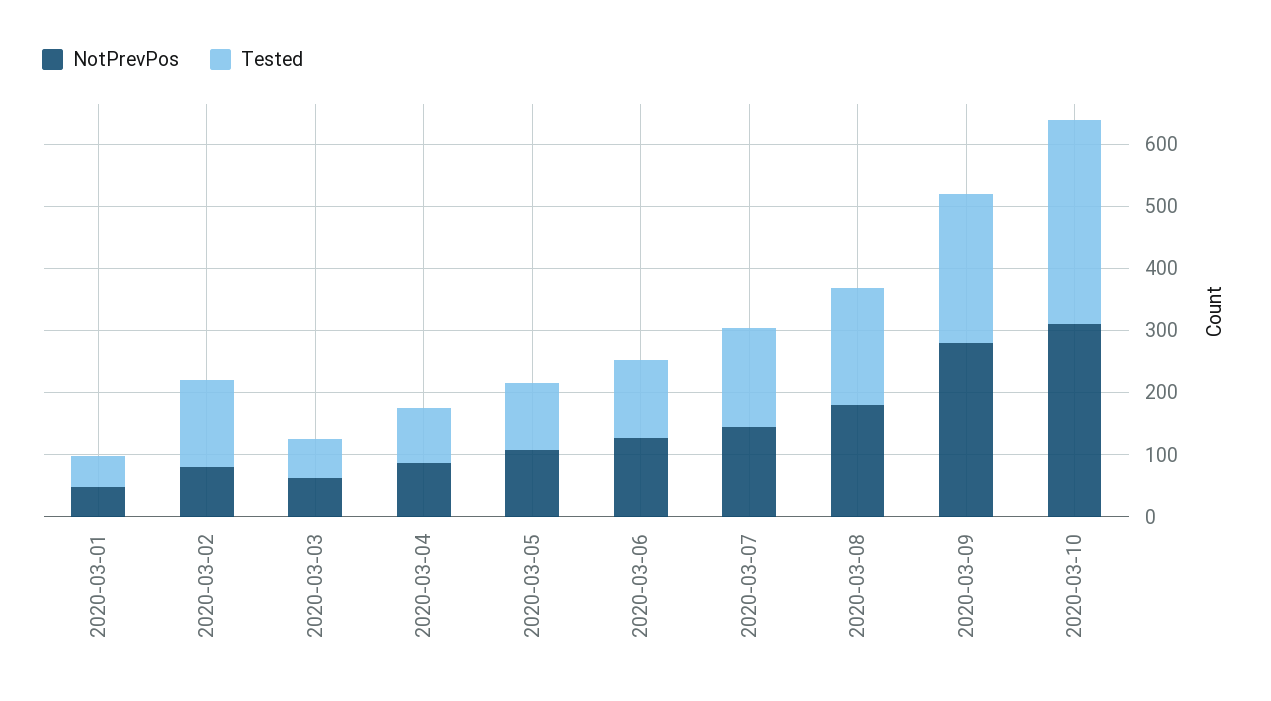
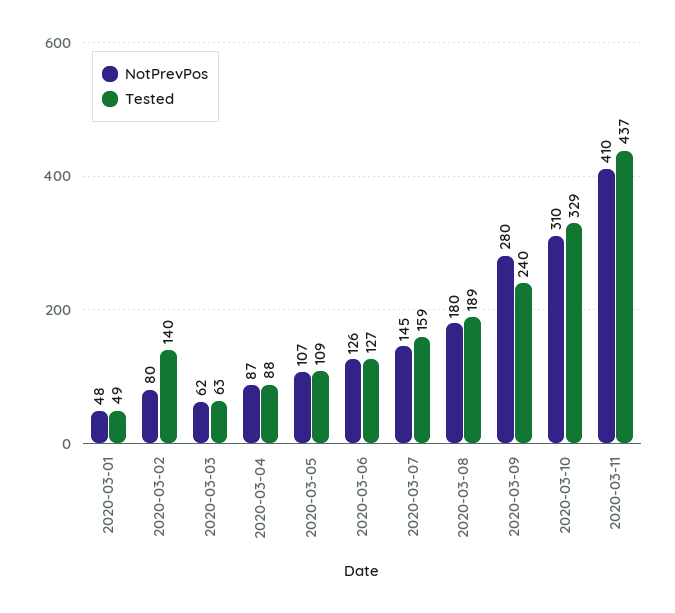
NotPrevPos, 2020-03-11: none -> 410
Tested, 2020-03-11: none -> 437

